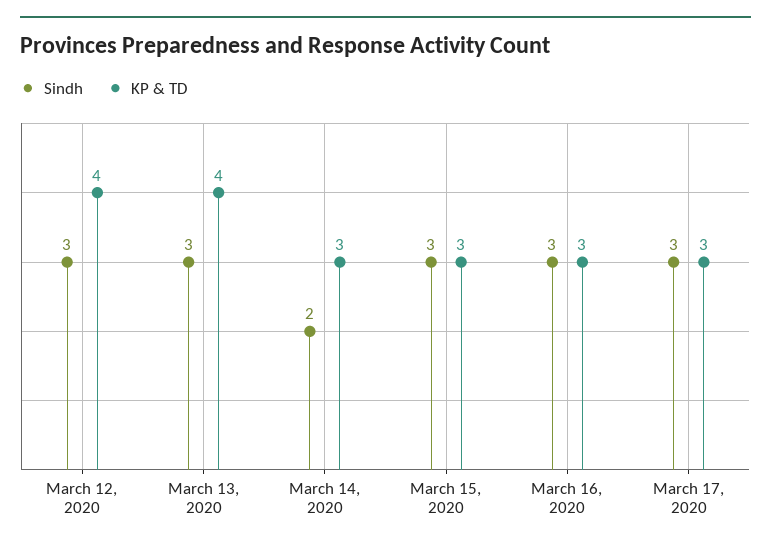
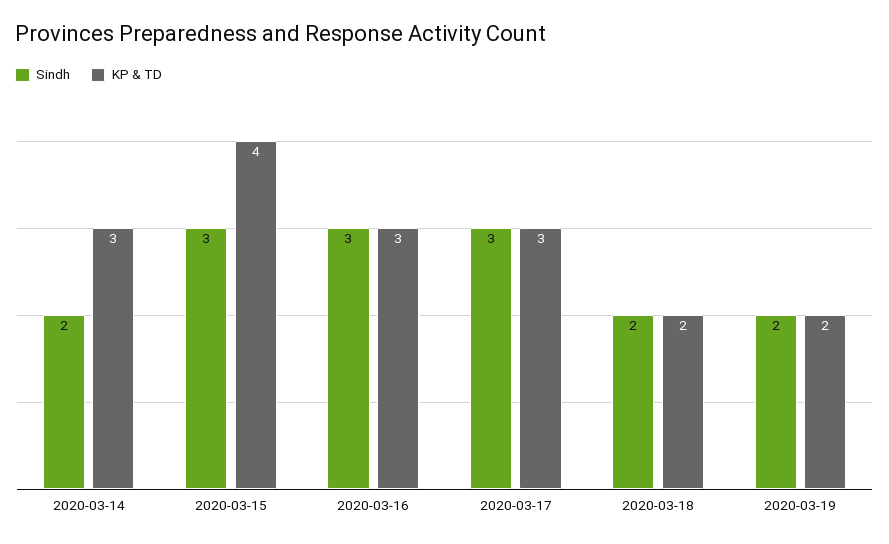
Sindh, March 12, 2020: 3 -> none
KP & TD, March 12, 2020: 4 -> none
Sindh, March 13, 2020: 3 -> none
KP & TD, March 13, 2020: 4 -> none
KP & TD, March 15, 2020: 3 -> 4
Sindh, 2020-03-18: none -> 2
KP & TD, 2020-03-18: none -> 2
Sindh, 2020-03-19: none -> 2
KP & TD, 2020-03-19: none -> 2

